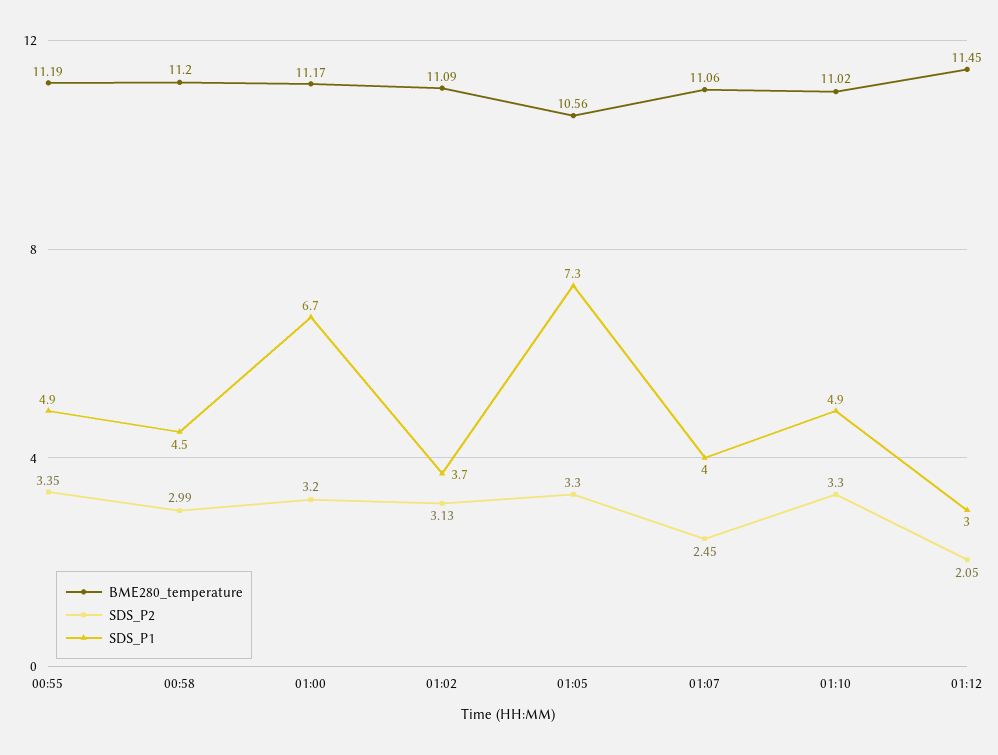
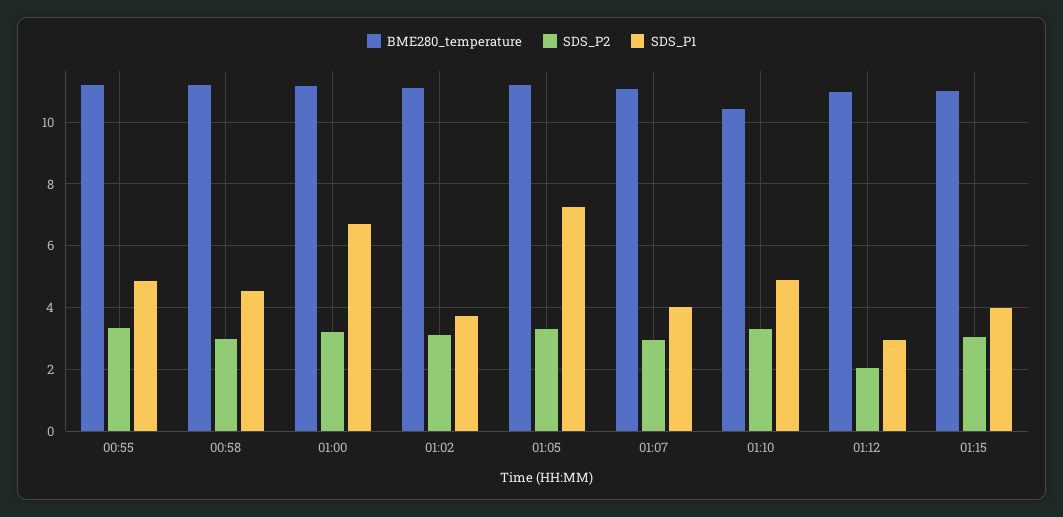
BME280_temperature, 01:05: 10.56 -> 11.2
SDS_P2, 01:07: 2.45 -> 3
BME280_temperature, 01:10: 11.02 -> 10.4
BME280_temperature, 01:12: 11.45 -> 11
BME280_temperature, 01:15: none -> 11
SDS_P2, 01:15: none -> 3
SDS_P1, 01:15: none -> 4

